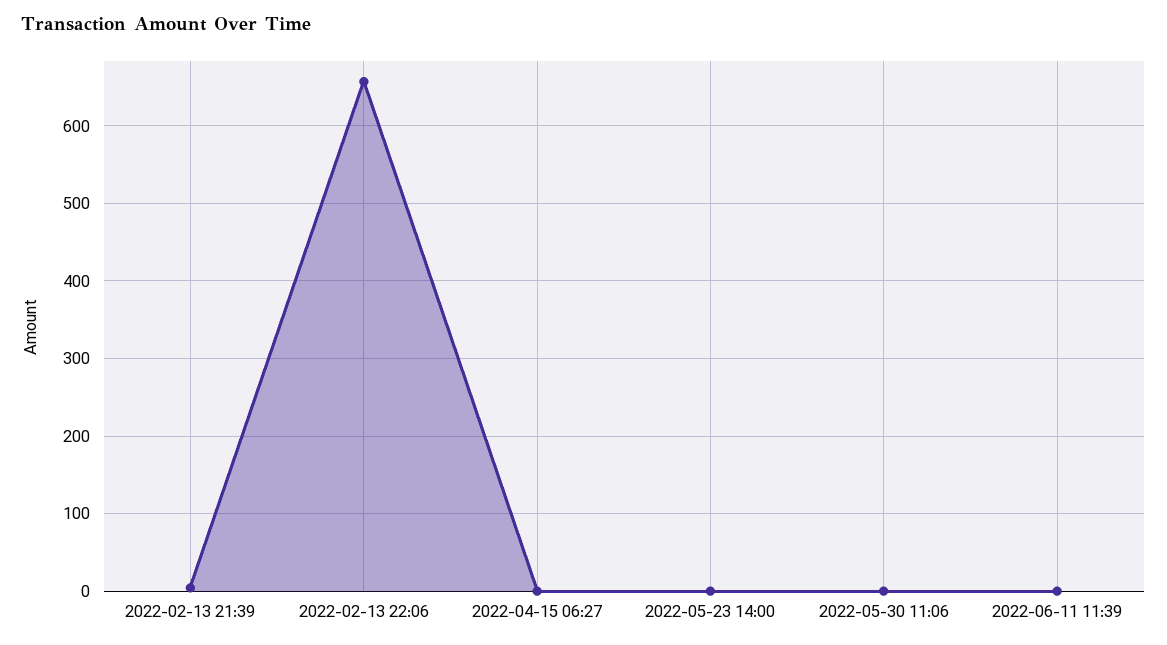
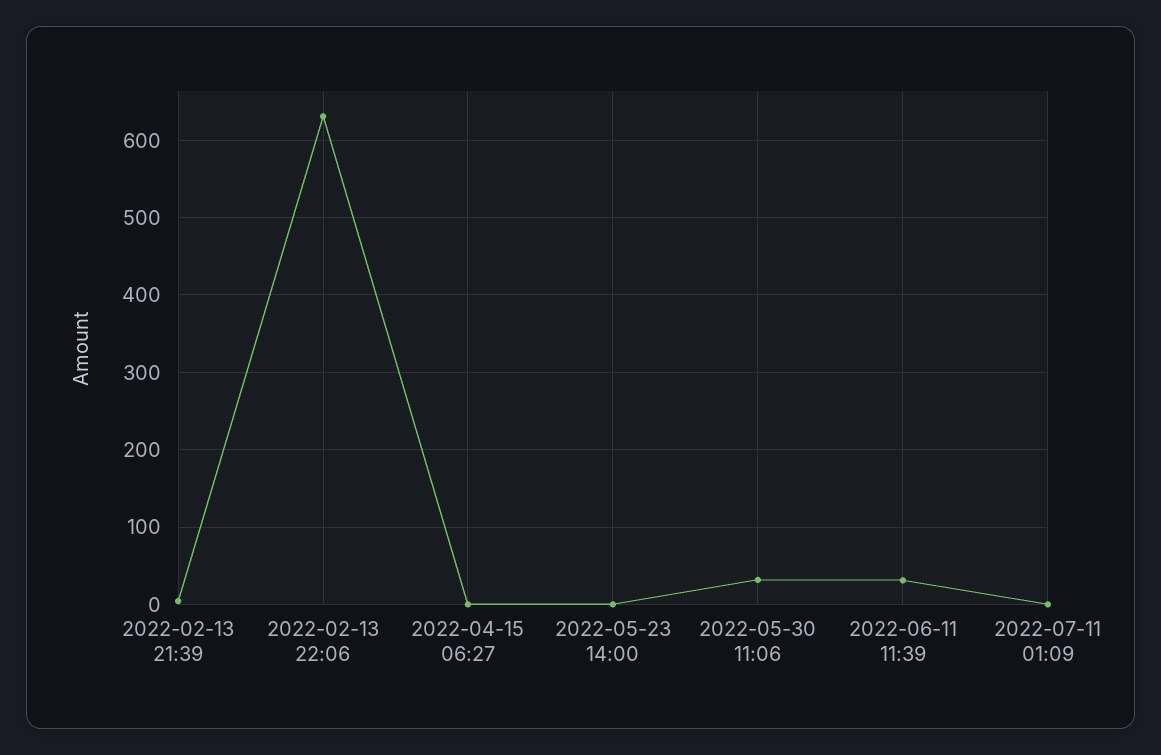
2022-02-13 22:06: 660 -> 630
2022-05-30 11:06: 0 -> 30
2022-06-11 11:39: 0 -> 30
2022-07-11 01:09: none -> 0

